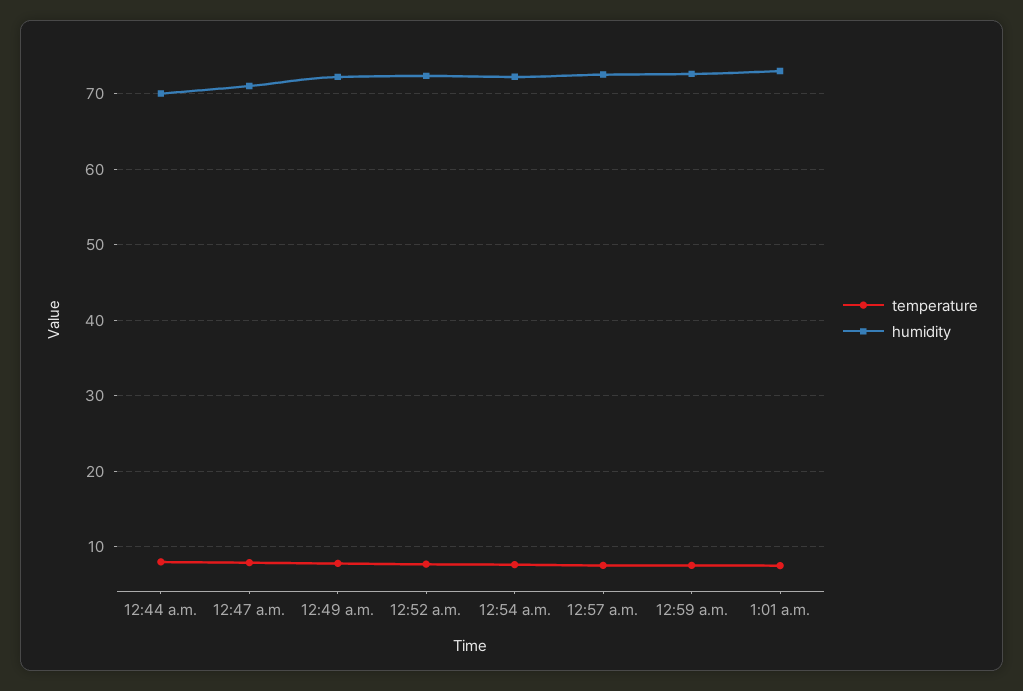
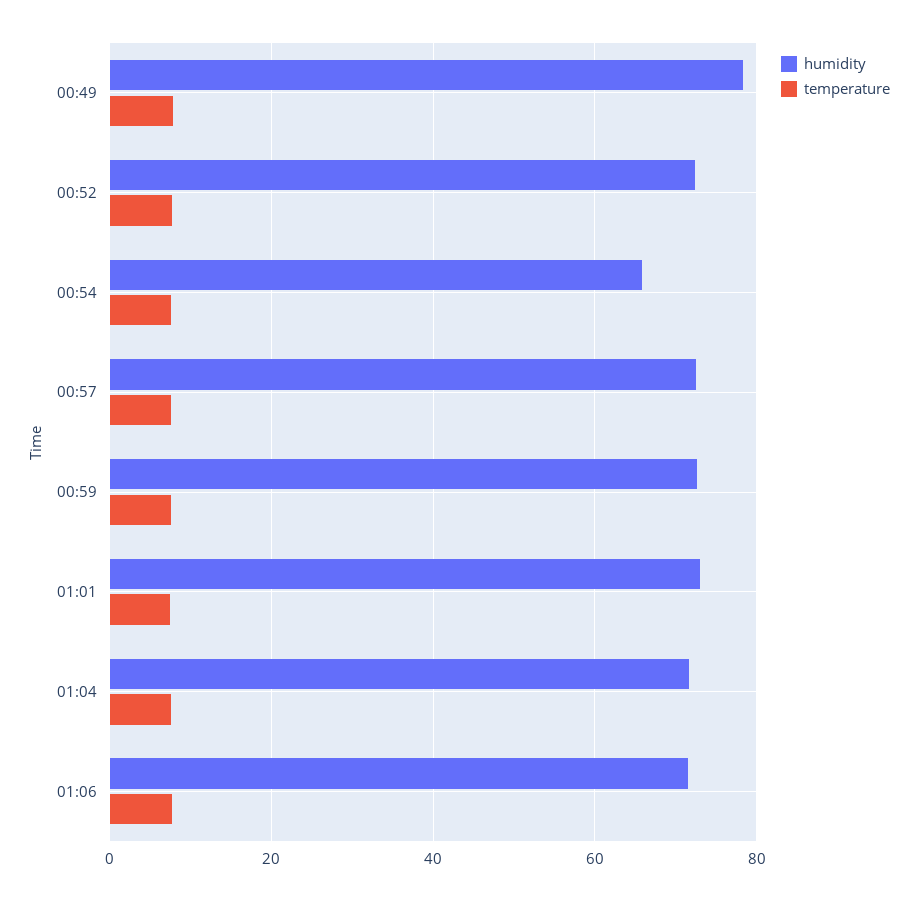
temperature, 12:44 a.m.: 8 -> none
humidity, 12:44 a.m.: 70 -> none
temperature, 12:47 a.m.: 8 -> none
humidity, 12:47 a.m.: 71 -> none
humidity, 12:49 a.m.: 72 -> 78
humidity, 12:54 a.m.: 72 -> 66
humidity, 01:04: none -> 72
temperature, 01:04: none -> 8
humidity, 01:06: none -> 72
temperature, 01:06: none -> 8

